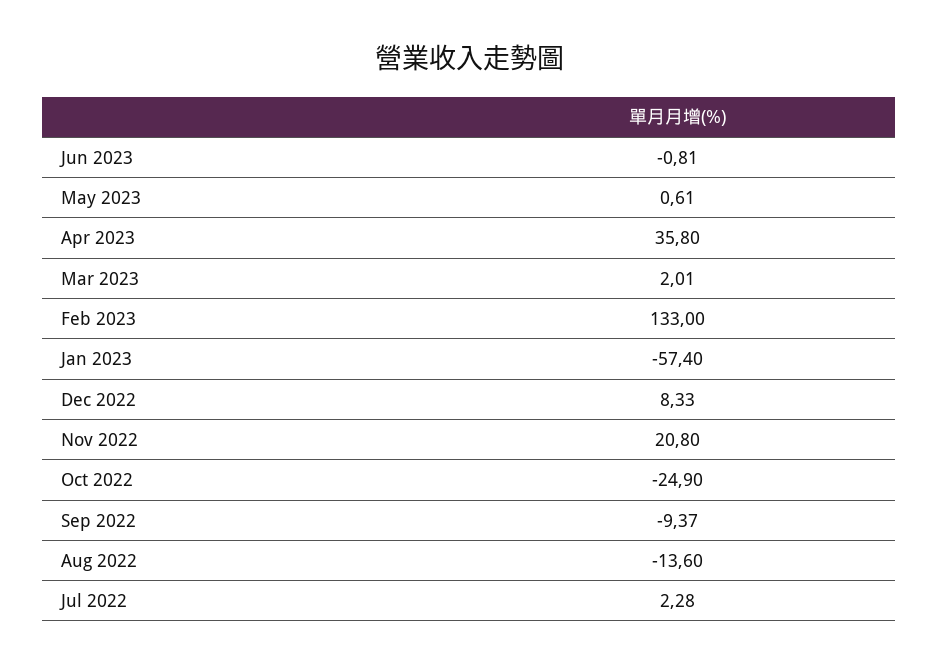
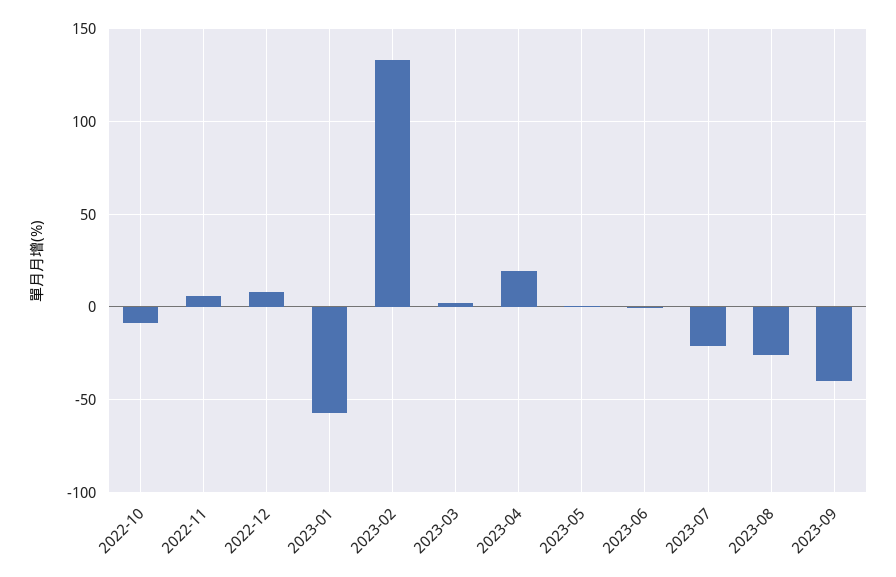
Apr 2023: 35.8 -> 20
Nov 2022: 20.8 -> 5
Oct 2022: -24.9 -> -10
Sep 2022: -9.37 -> none
Aug 2022: -13.6 -> none
Jul 2022: 2.28 -> none
2023-07: none -> -20
2023-08: none -> -25
2023-09: none -> -40

